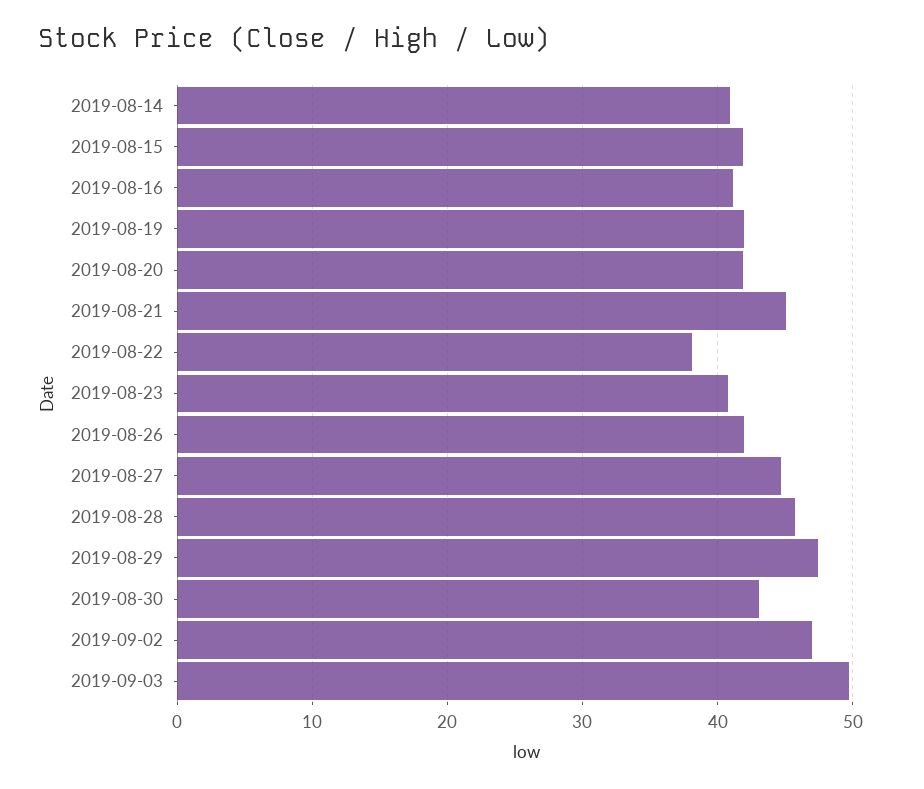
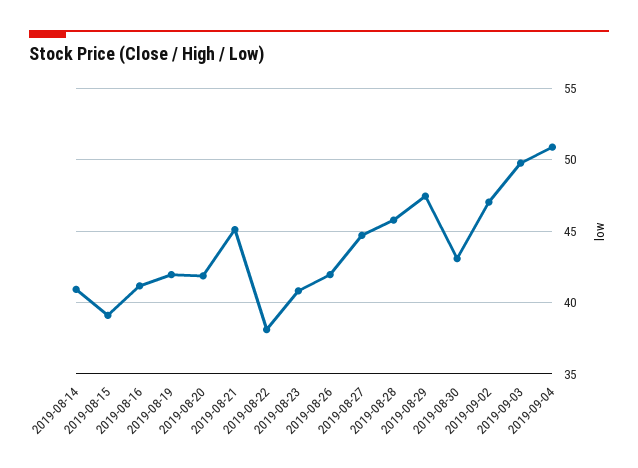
2019-08-15: 42 -> 39
2019-09-04: none -> 51

